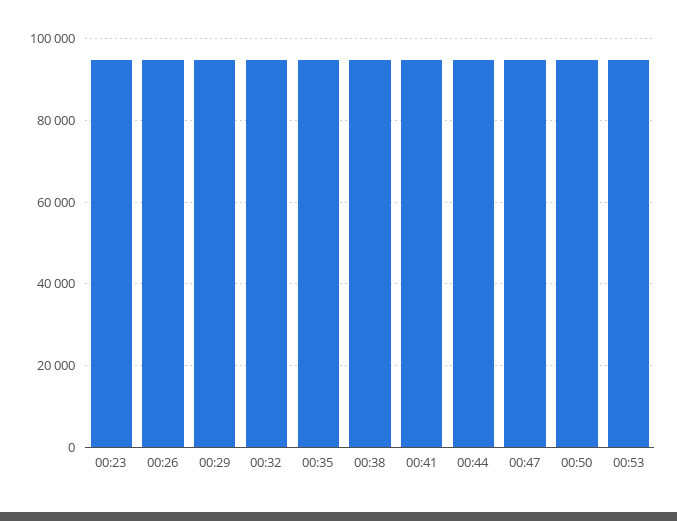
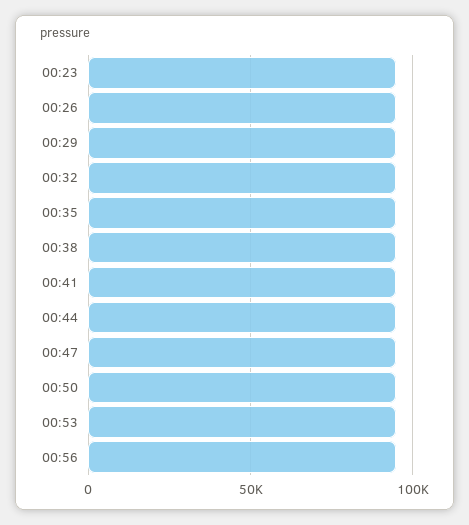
00:56: none -> 95000

